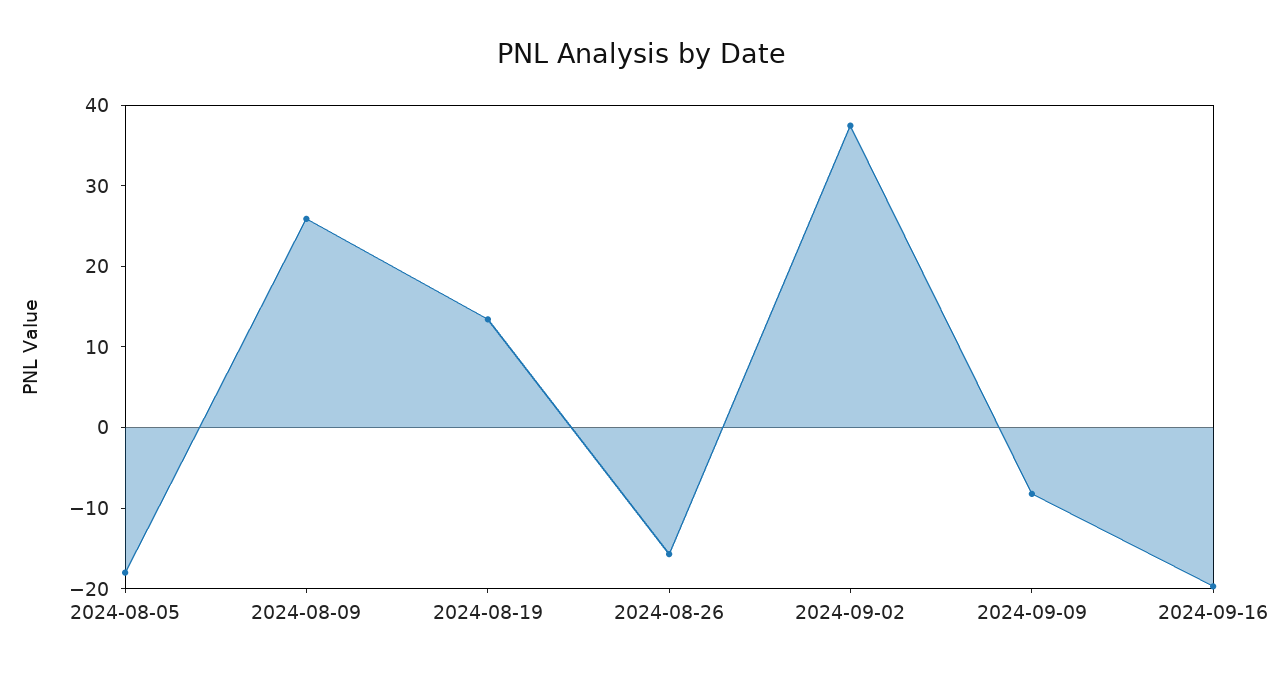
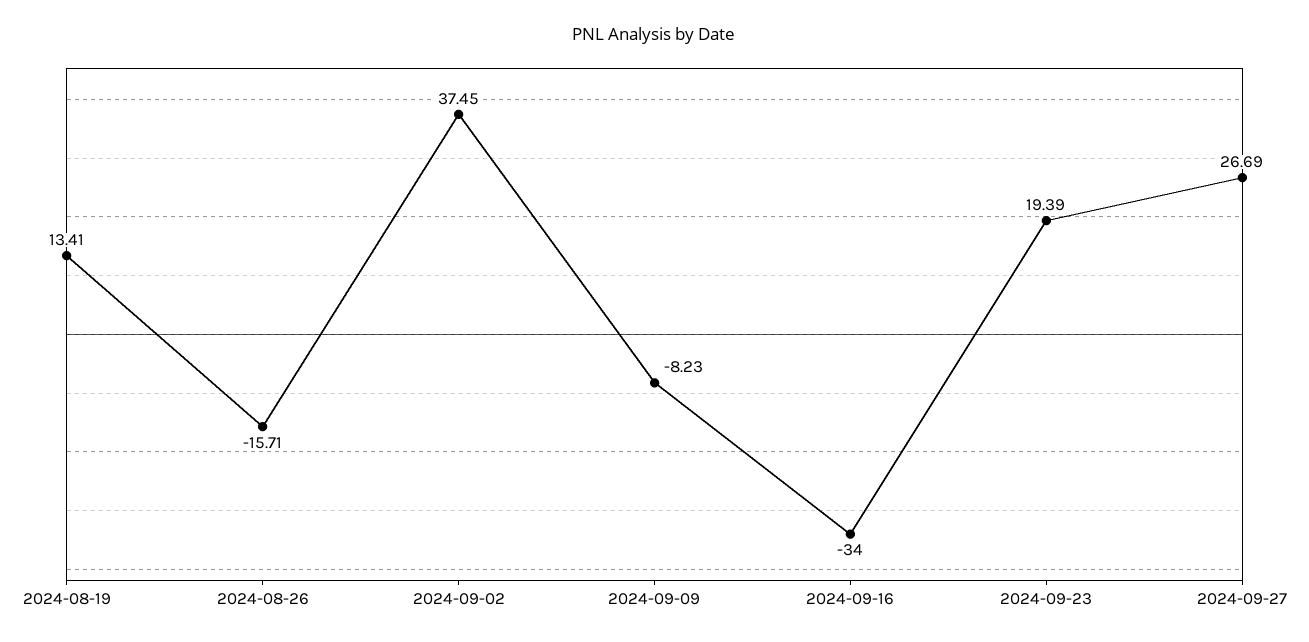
2024-08-05: -18 -> none
2024-08-09: 26 -> none
2024-09-16: -20 -> -34
2024-09-23: none -> 19.39
2024-09-27: none -> 26.69

